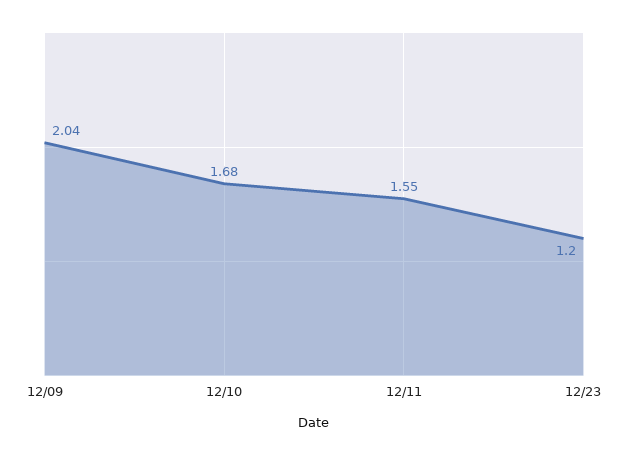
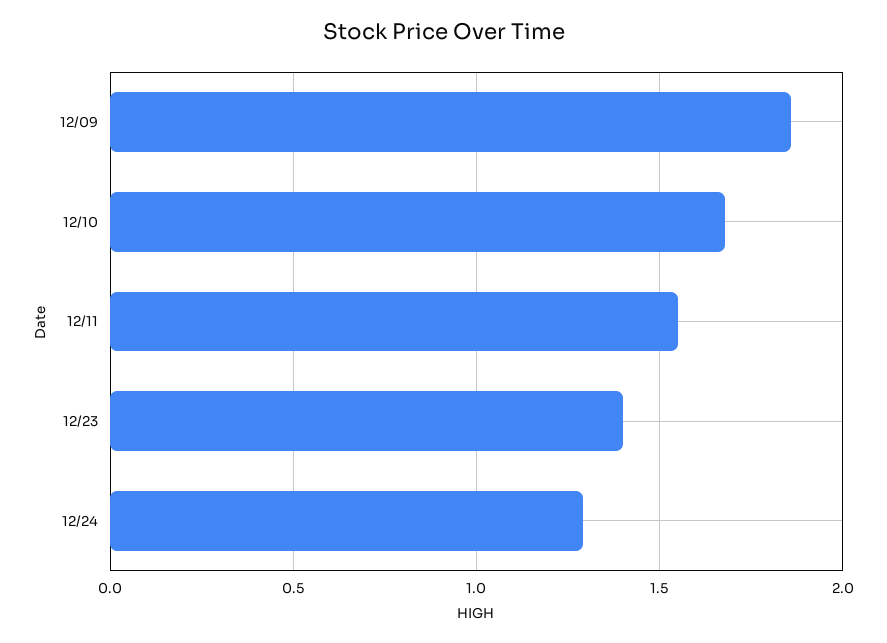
12/09: 2.04 -> 1.85
12/23: 1.2 -> 1.4
12/24: none -> 1.3

